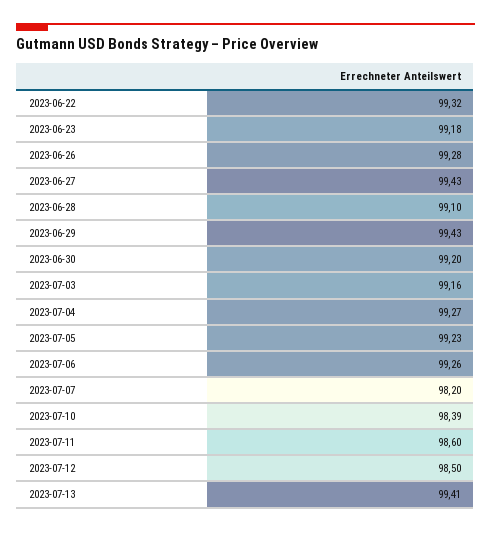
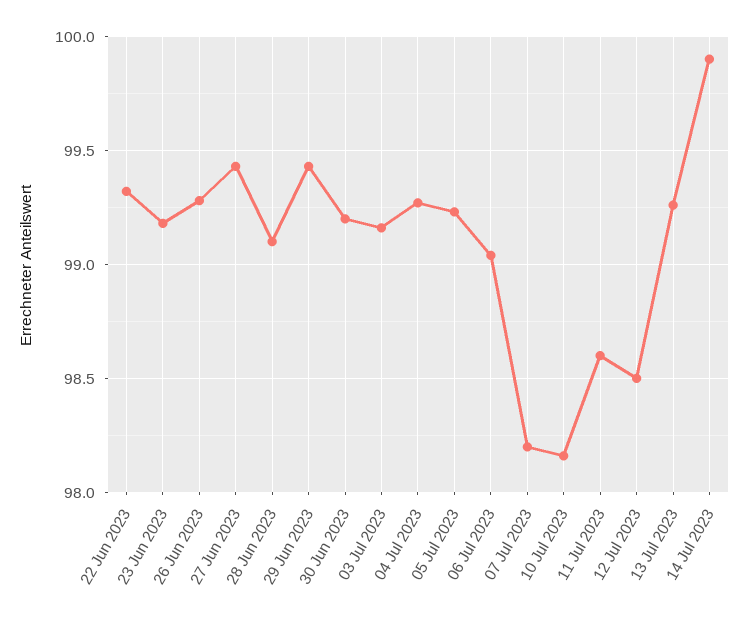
2023-07-06: 99.26 -> 99.05
2023-07-10: 98.39 -> 98.15
2023-07-13: 99.41 -> 99.25
14 Jul 2023: none -> 99.9

